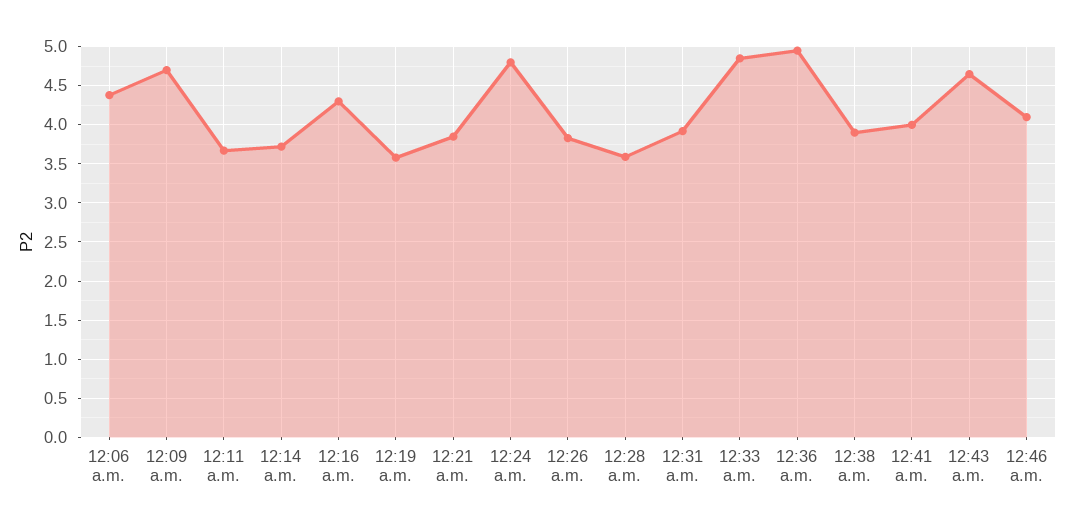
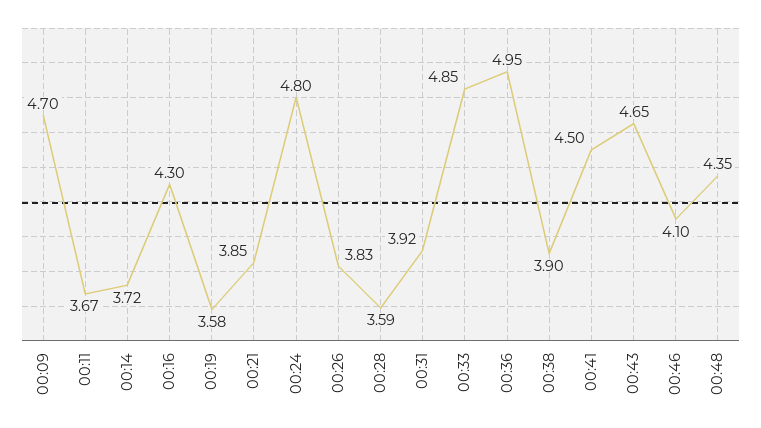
12:06 a.m.: 4.4 -> none
12:41 a.m.: 4 -> 4.5
00:48: none -> 4.35

